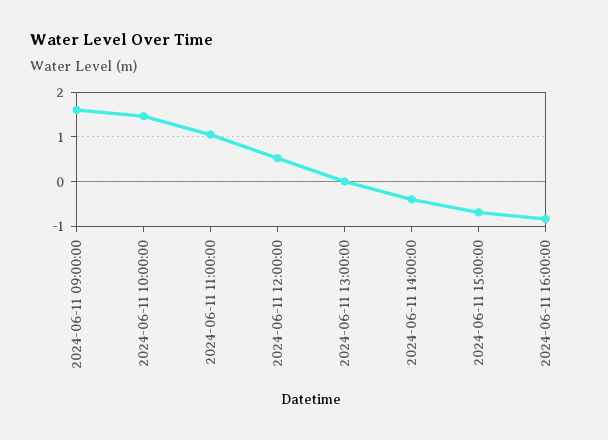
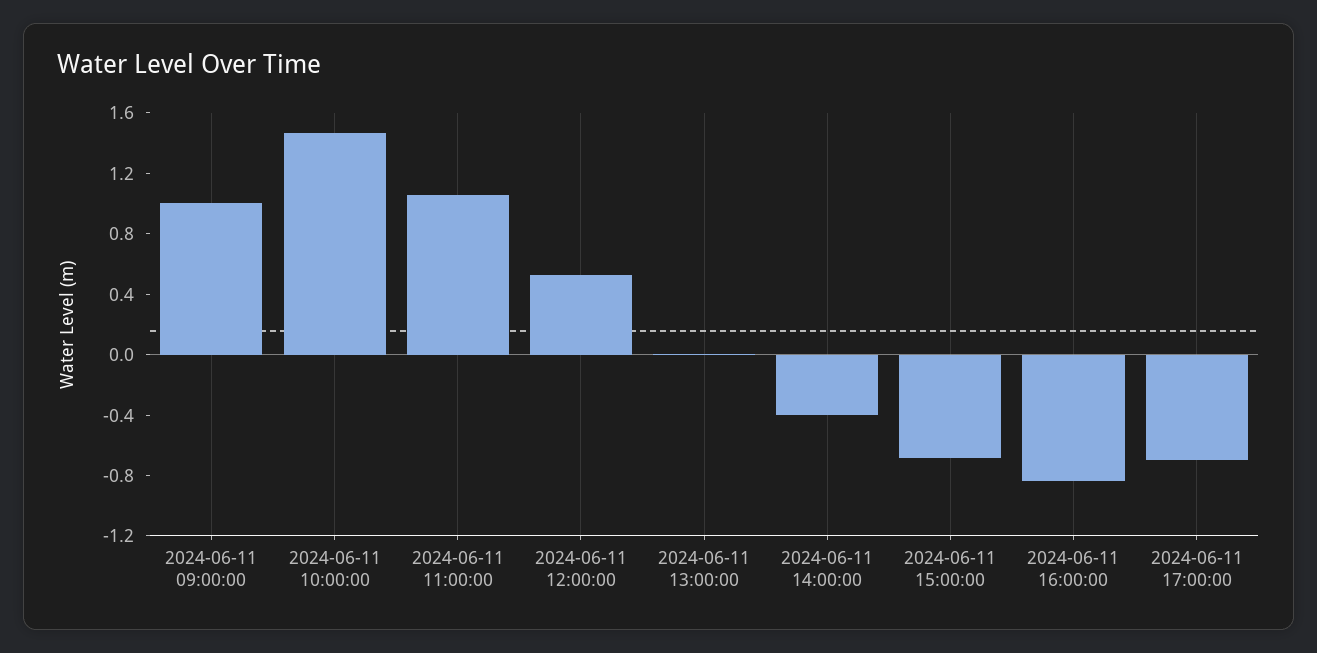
2024-06-11 09:00:00: 1.6 -> 1
2024-06-11 17:00:00: none -> -0.7

